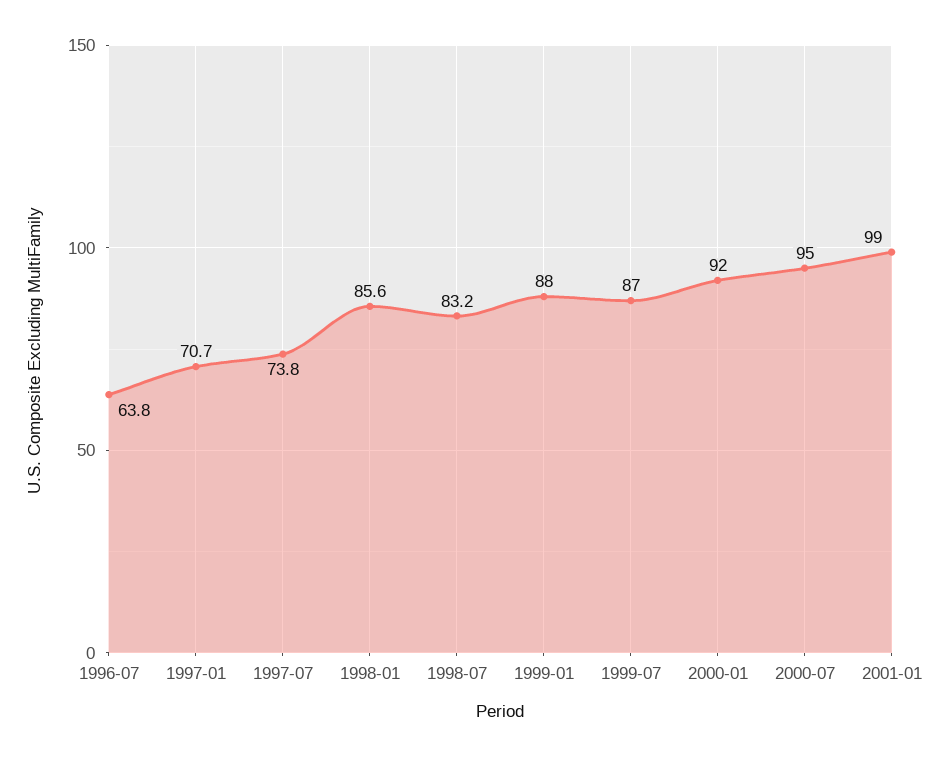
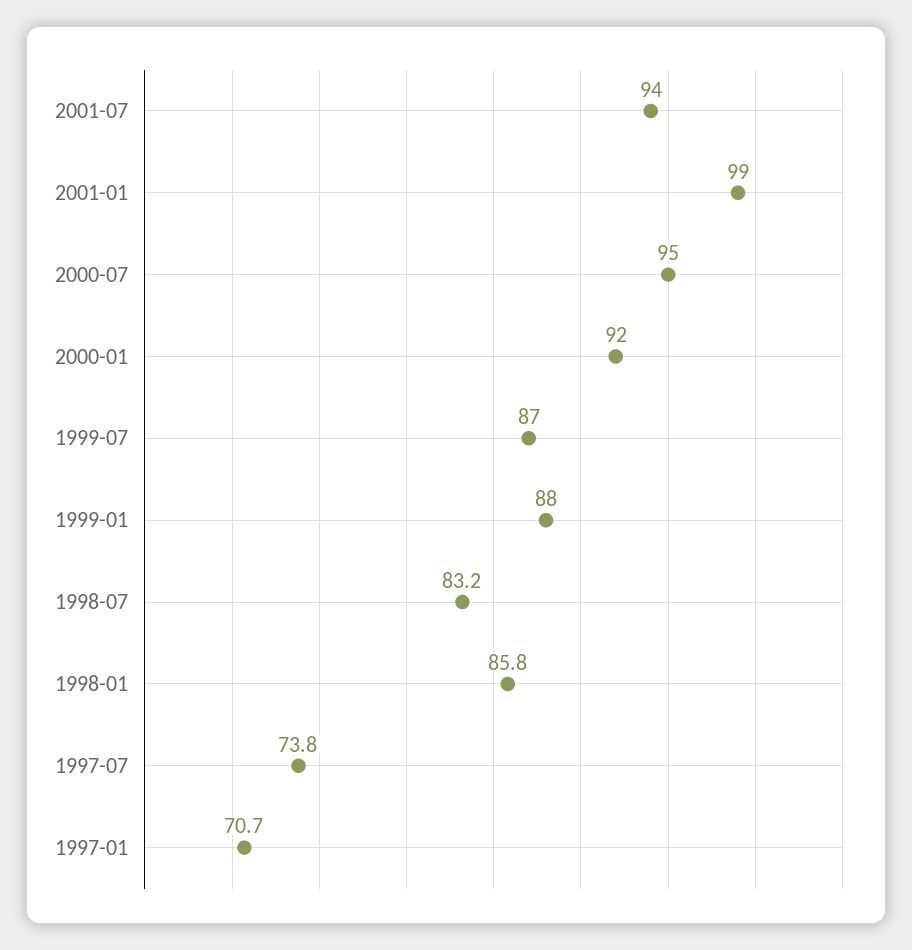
1996-07: 63.8 -> none
1998-01: 85.6 -> 85.8
2001-07: none -> 94

